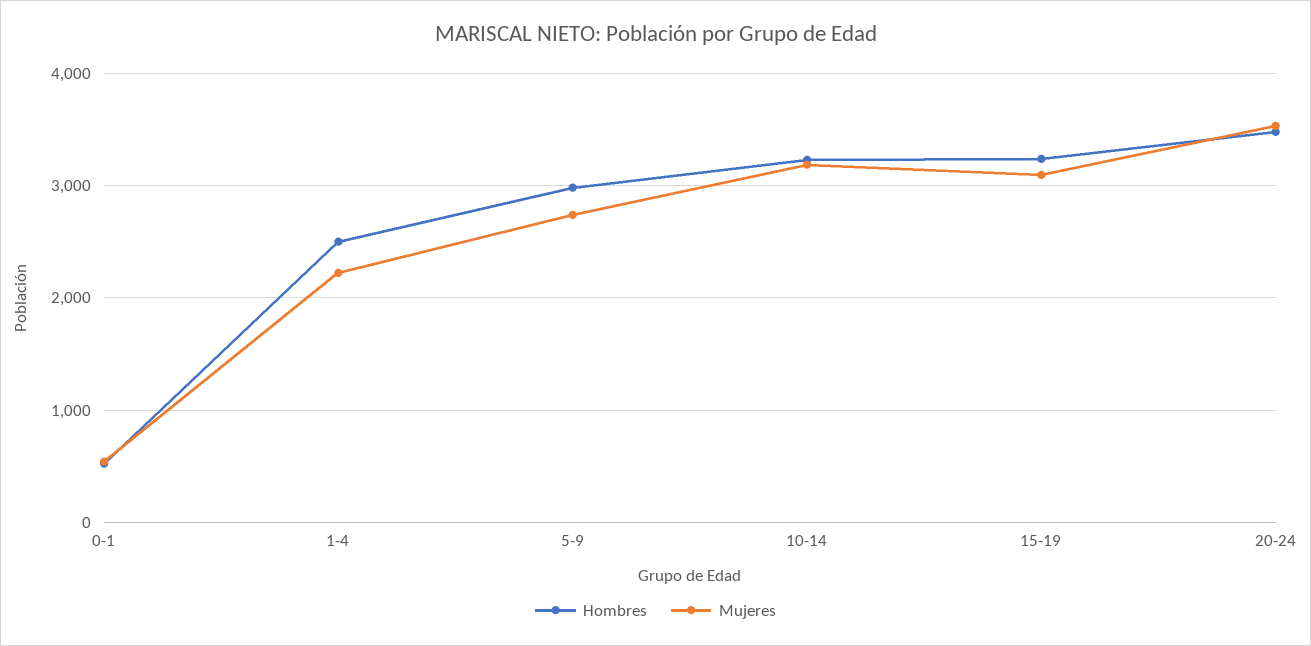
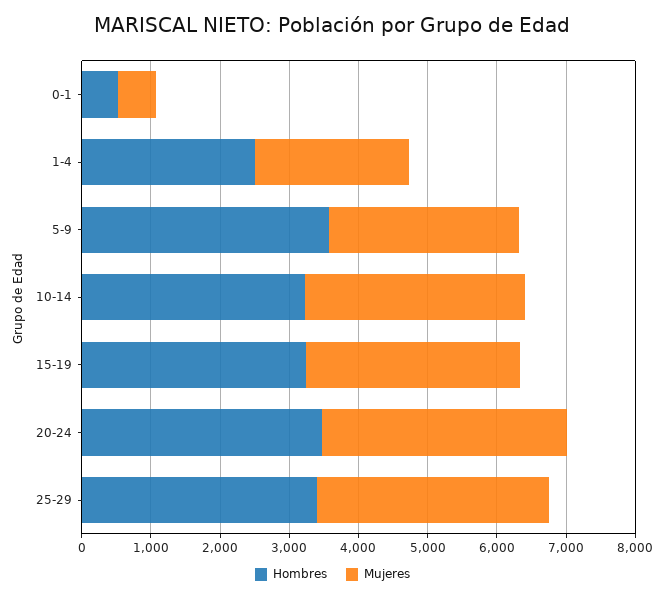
Hombres, 5-9: 3000 -> 3600
Hombres, 25-29: none -> 3400
Mujeres, 25-29: none -> 3400

